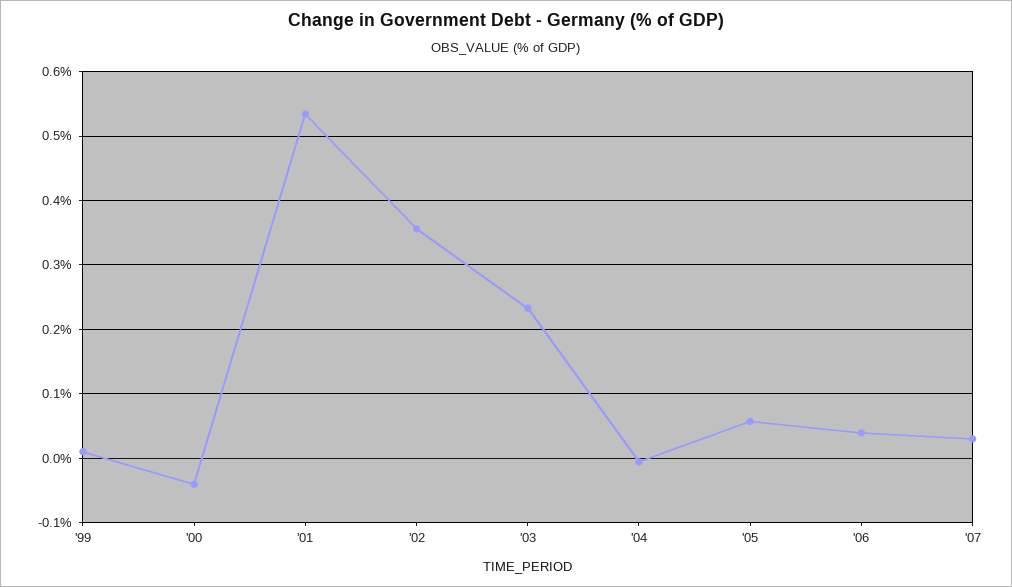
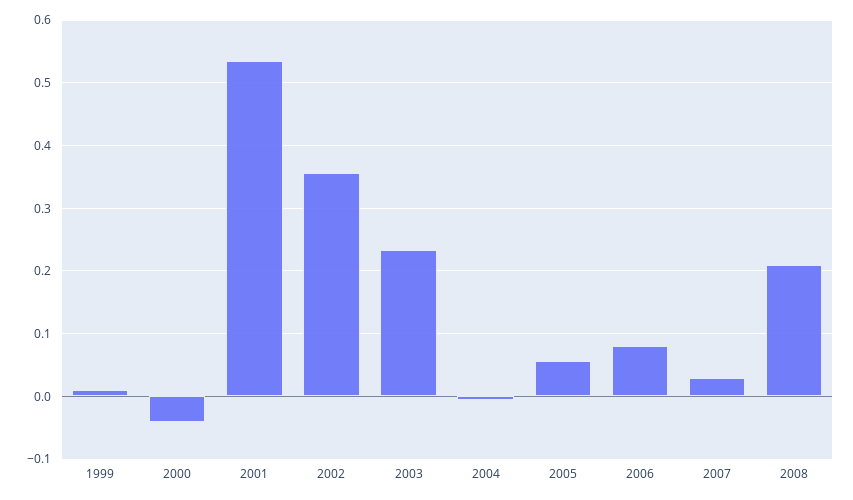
'06: 0.04 -> 0.08
2008: none -> 0.21

